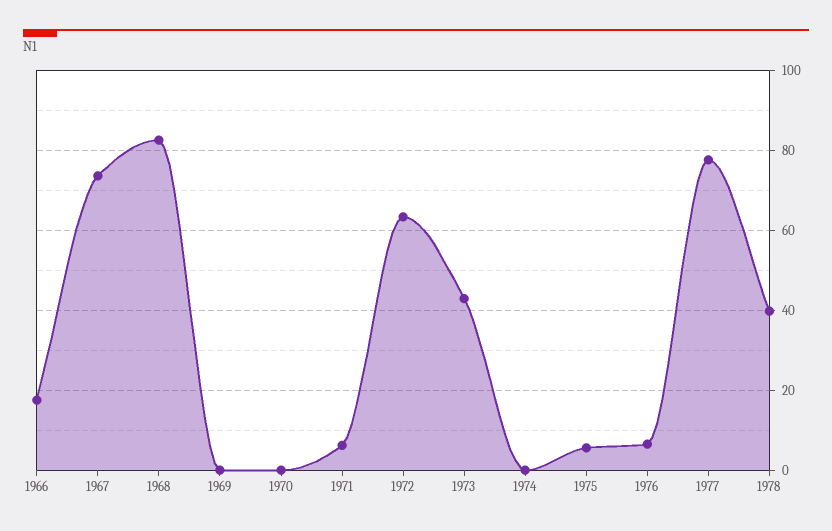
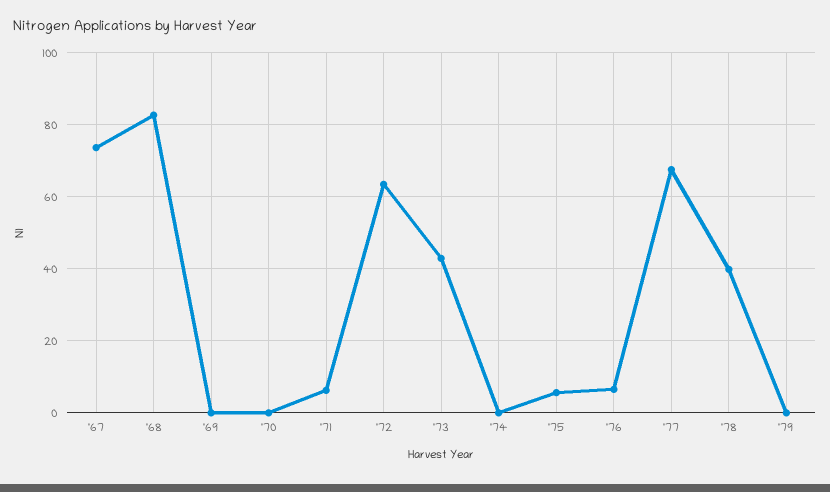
1966: 18 -> none
1977: 78 -> 68
'79: none -> 0

